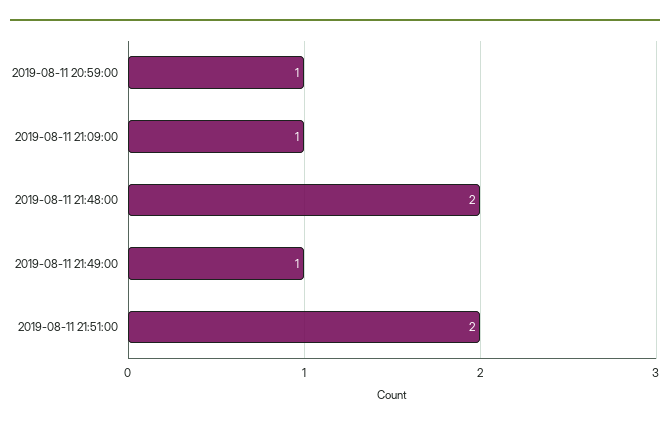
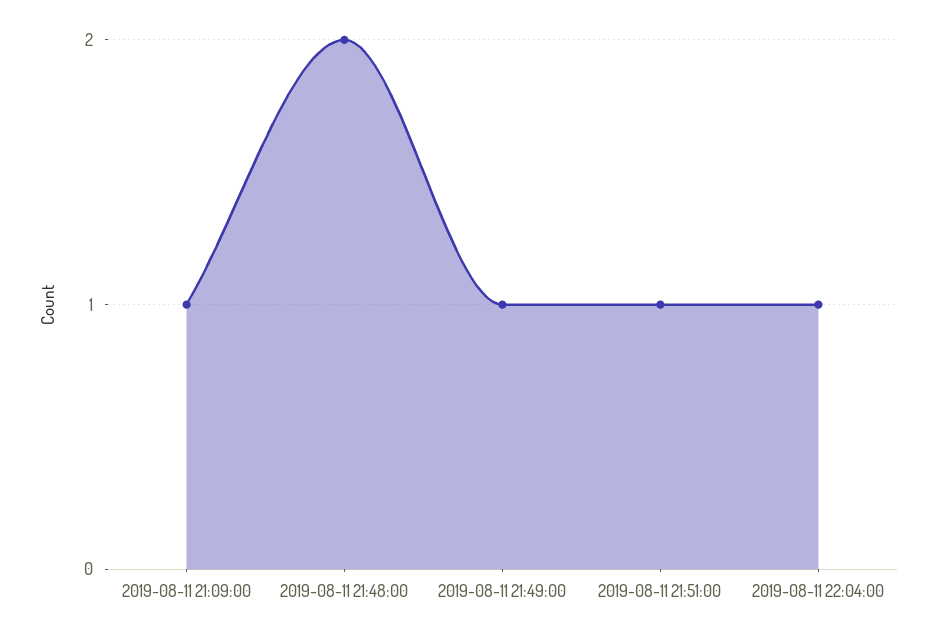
2019-08-11 20:59:00: 1 -> none
2019-08-11 21:51:00: 2 -> 1
2019-08-11 22:04:00: none -> 1

